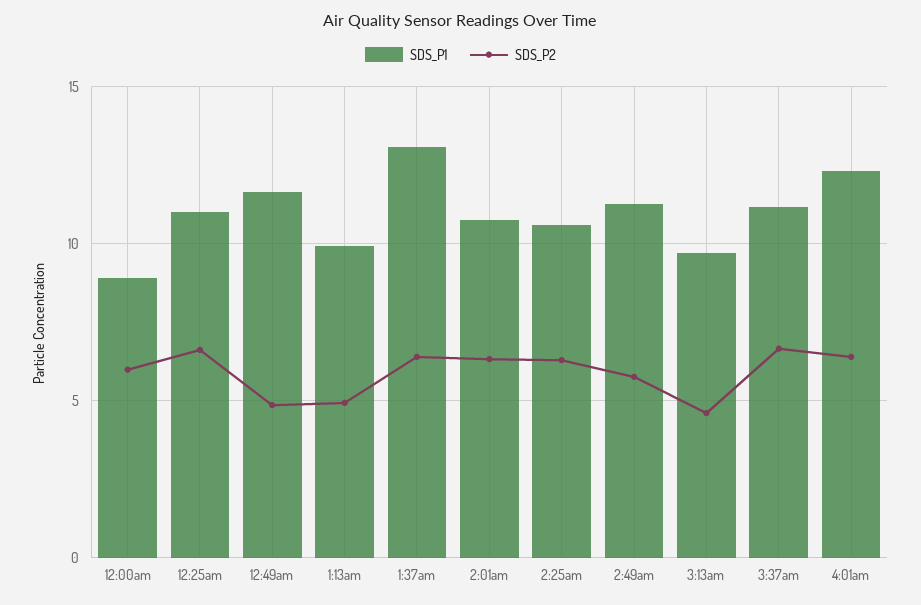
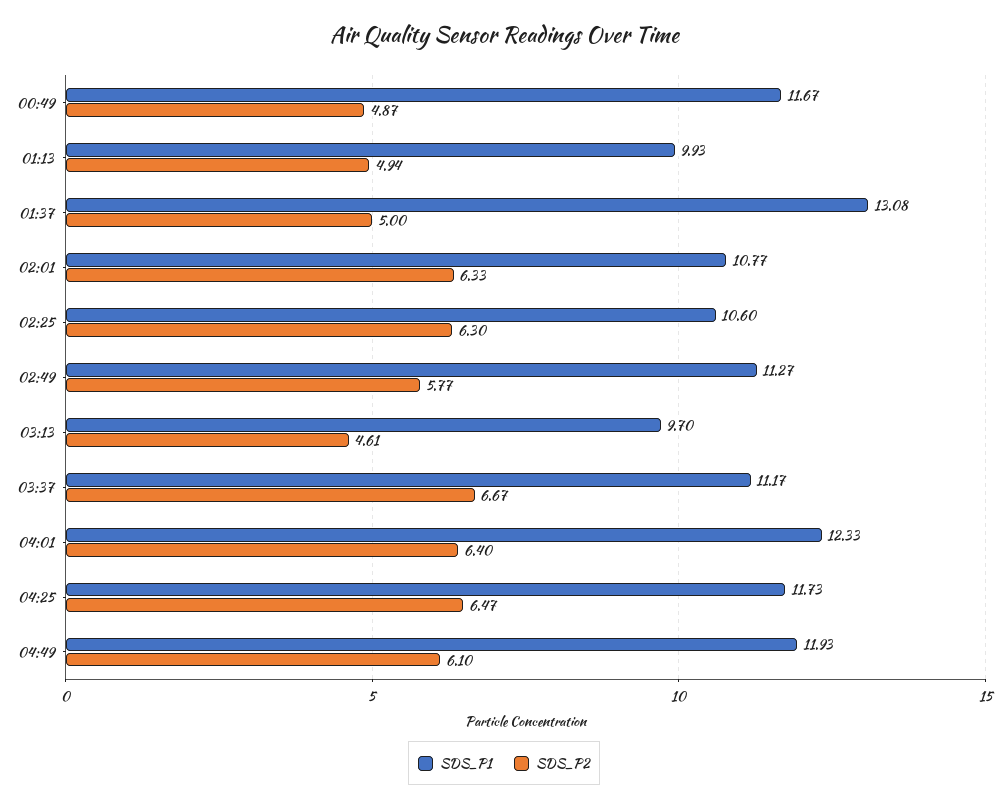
SDS_P1, 12:00am: 9 -> none
SDS_P2, 12:00am: 6 -> none
SDS_P1, 12:25am: 11 -> none
SDS_P2, 12:25am: 6.5 -> none
SDS_P2, 1:37am: 6.5 -> 5
SDS_P1, 04:25: none -> 11.73
SDS_P2, 04:25: none -> 6.47
SDS_P1, 04:49: none -> 11.93
SDS_P2, 04:49: none -> 6.1

